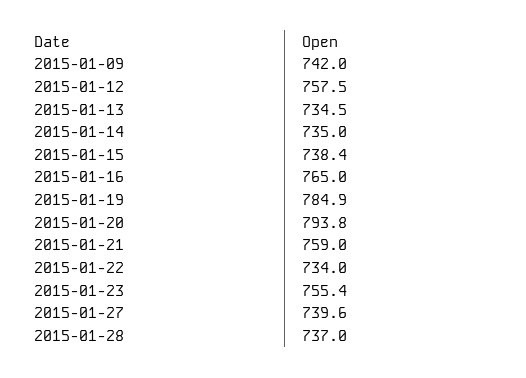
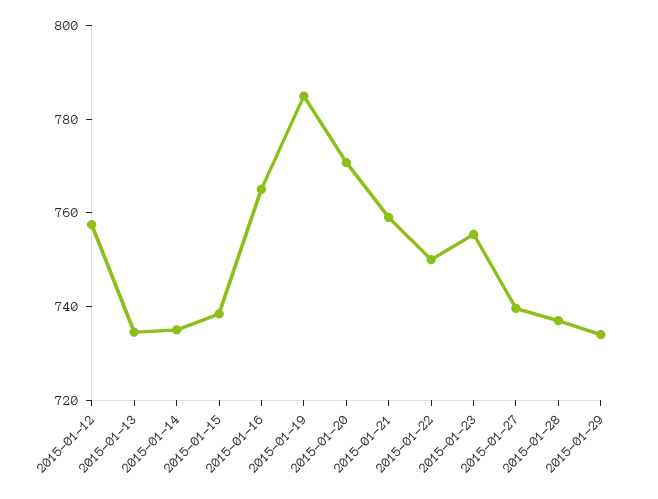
2015-01-09: 742 -> none
2015-01-20: 793.8 -> 770
2015-01-22: 734 -> 750
2015-01-29: none -> 735

